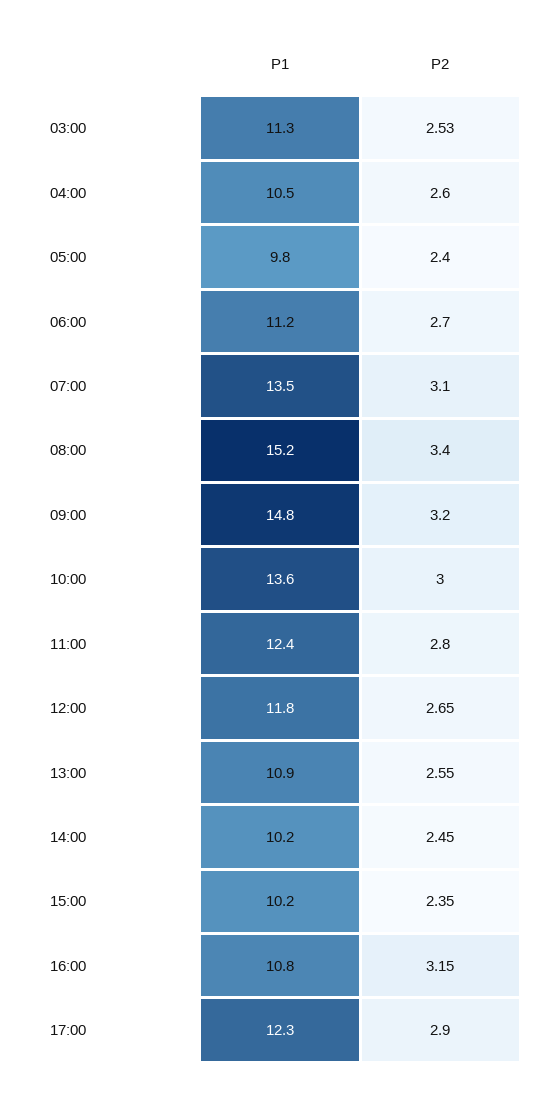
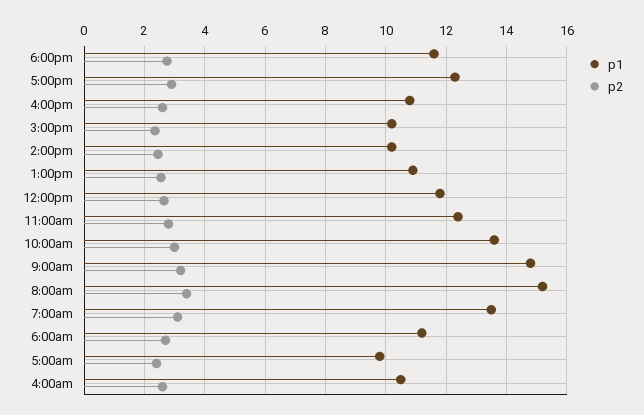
P1, 03:00: 11.3 -> none
P2, 03:00: 2.53 -> none
P2, 16:00: 3.15 -> 2.6
P1, 6:00pm: none -> 11.6
P2, 6:00pm: none -> 2.8

